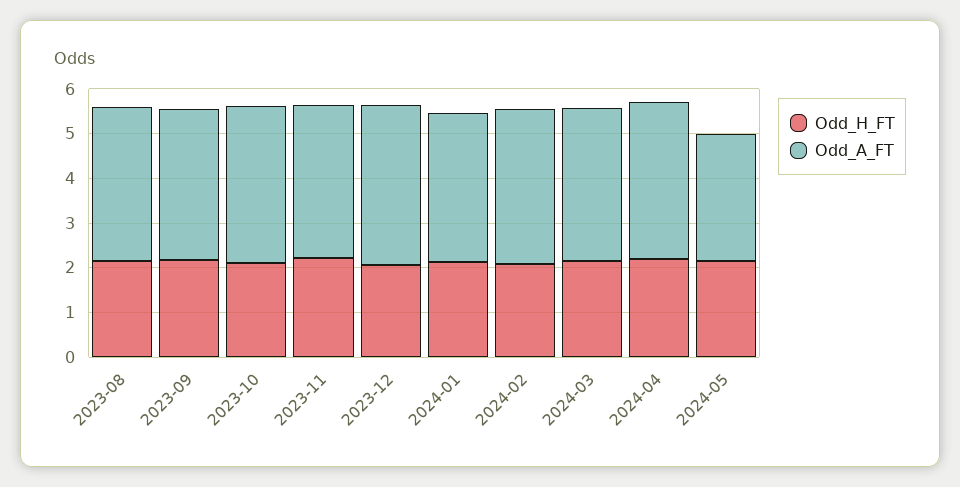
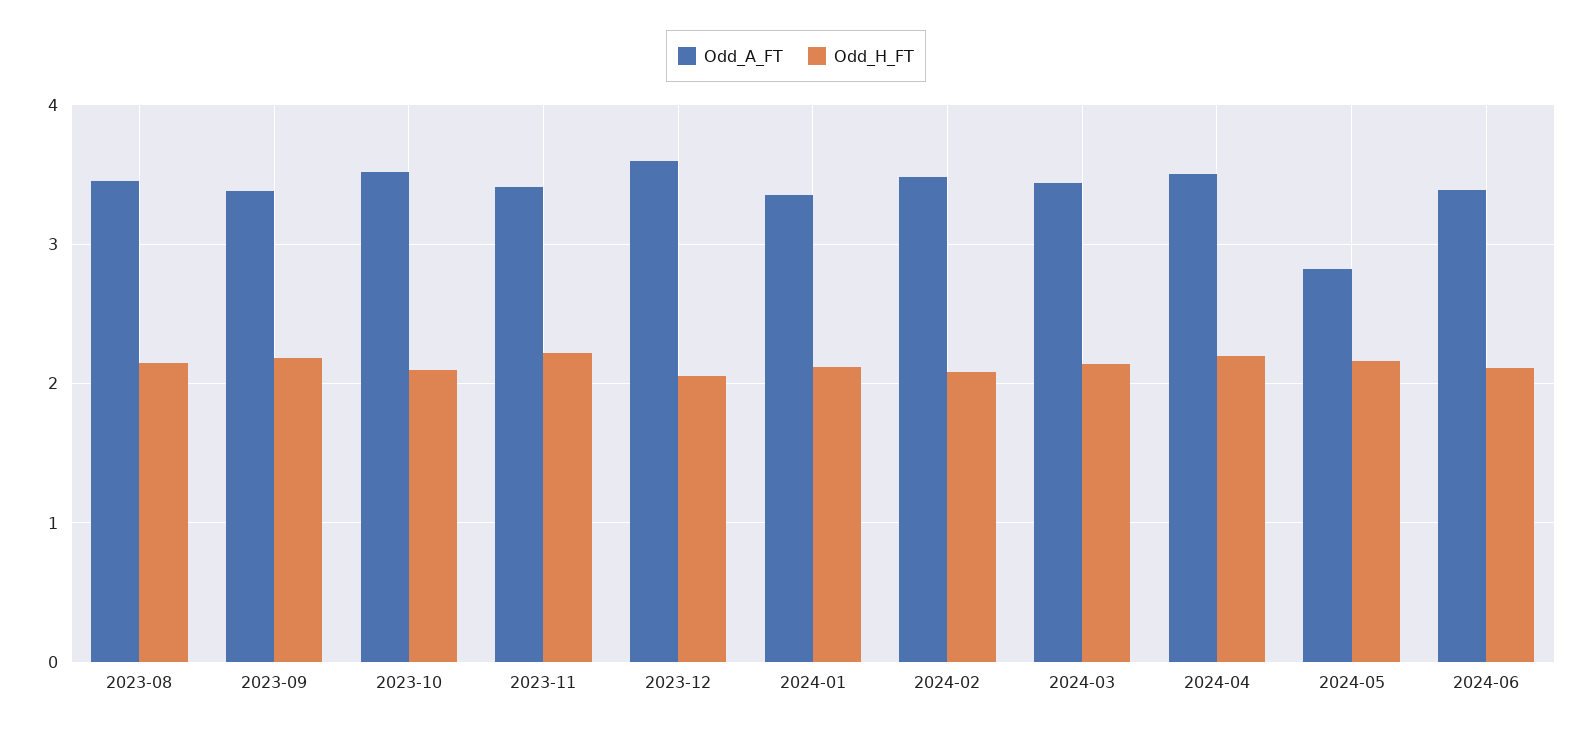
Odd_A_FT, 2024-06: none -> 3.4
Odd_H_FT, 2024-06: none -> 2.1

